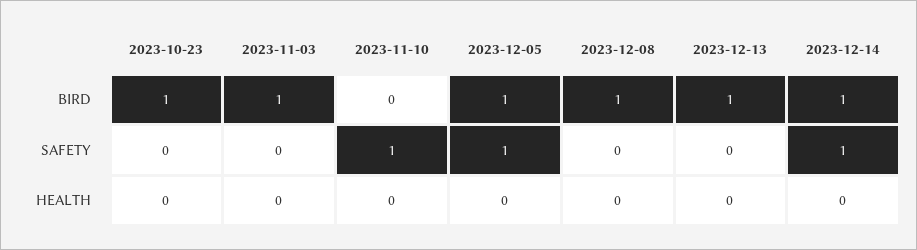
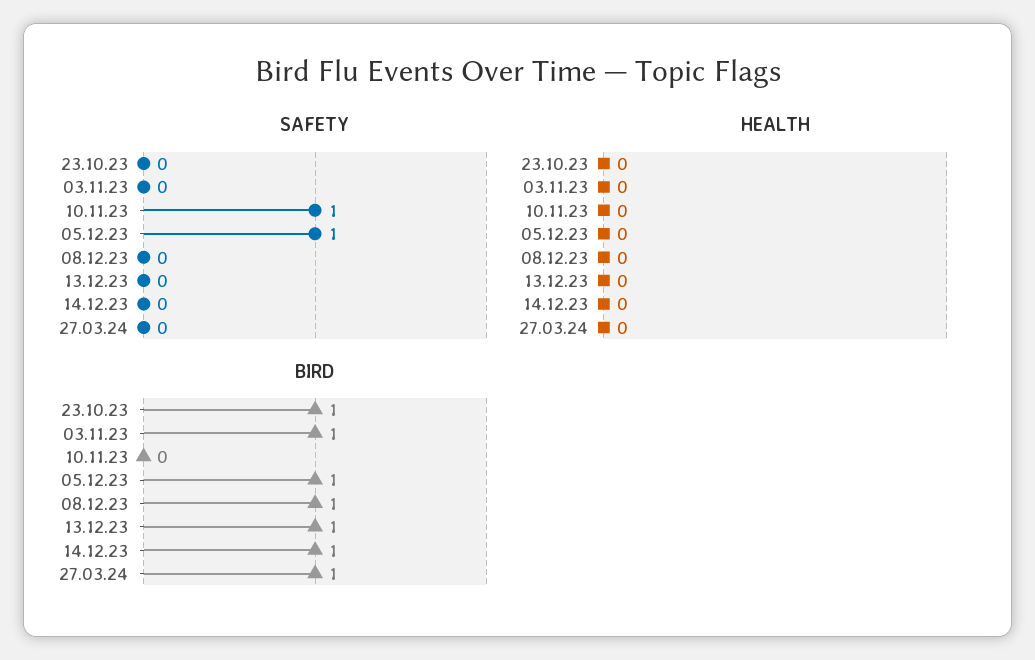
SAFETY, 2023-12-14: 1 -> 0
SAFETY, 27.03.24: none -> 0
HEALTH, 27.03.24: none -> 0
BIRD, 27.03.24: none -> 1

